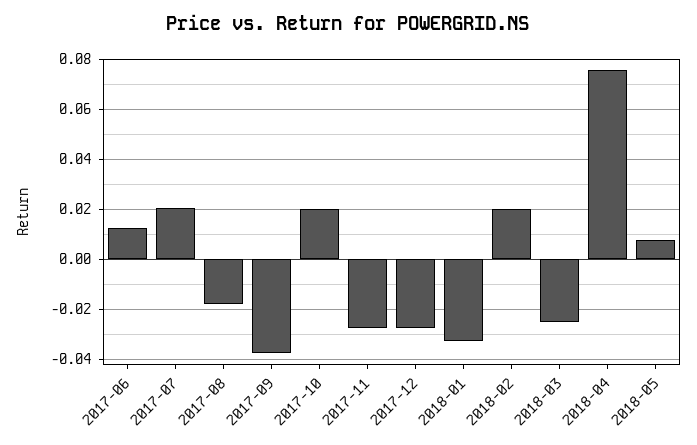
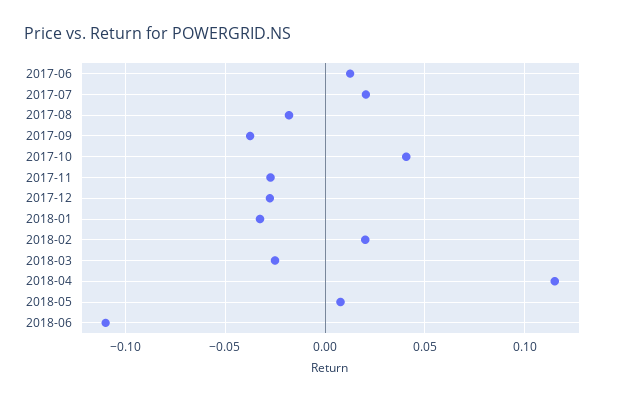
2017-10: 0.02 -> 0.04
2018-04: 0.075 -> 0.115
2018-06: none -> -0.11

